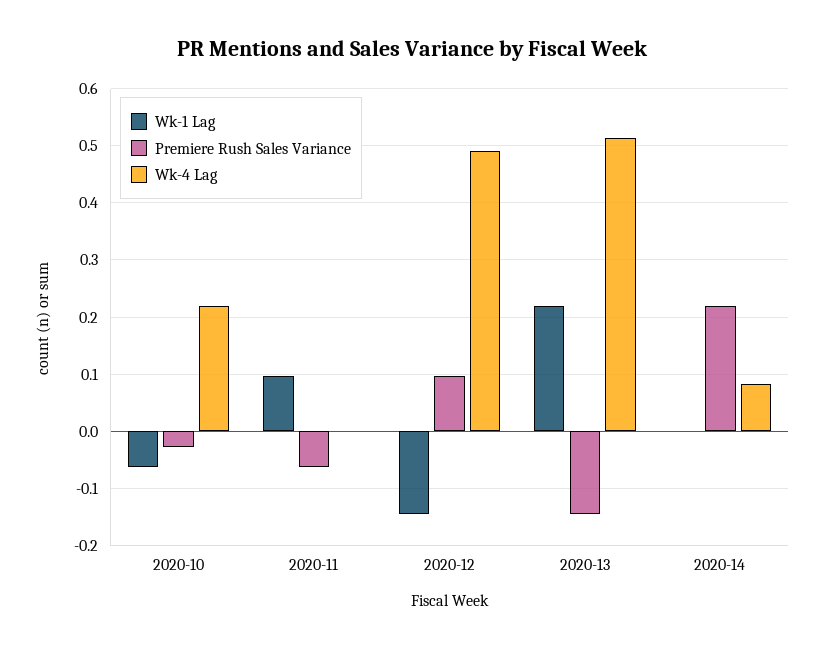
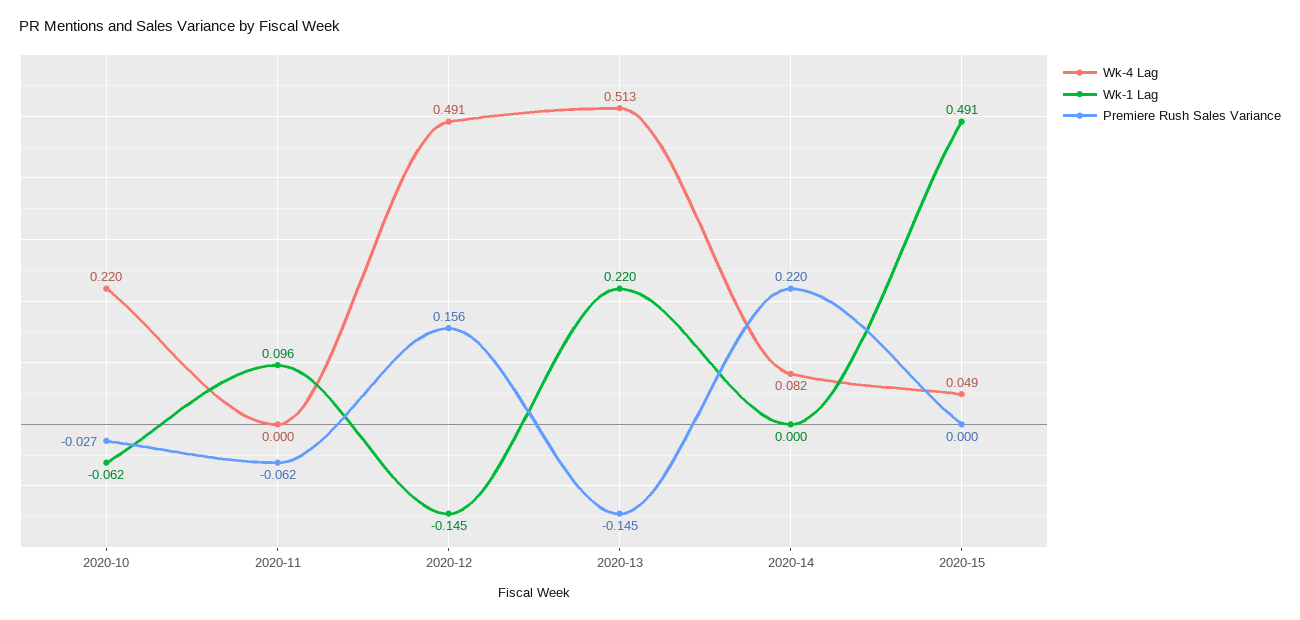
Premiere Rush Sales Variance, 2020-12: 0.1 -> 0.156
Wk-4 Lag, 2020-15: none -> 0.049
Wk-1 Lag, 2020-15: none -> 0.491
Premiere Rush Sales Variance, 2020-15: none -> 0

